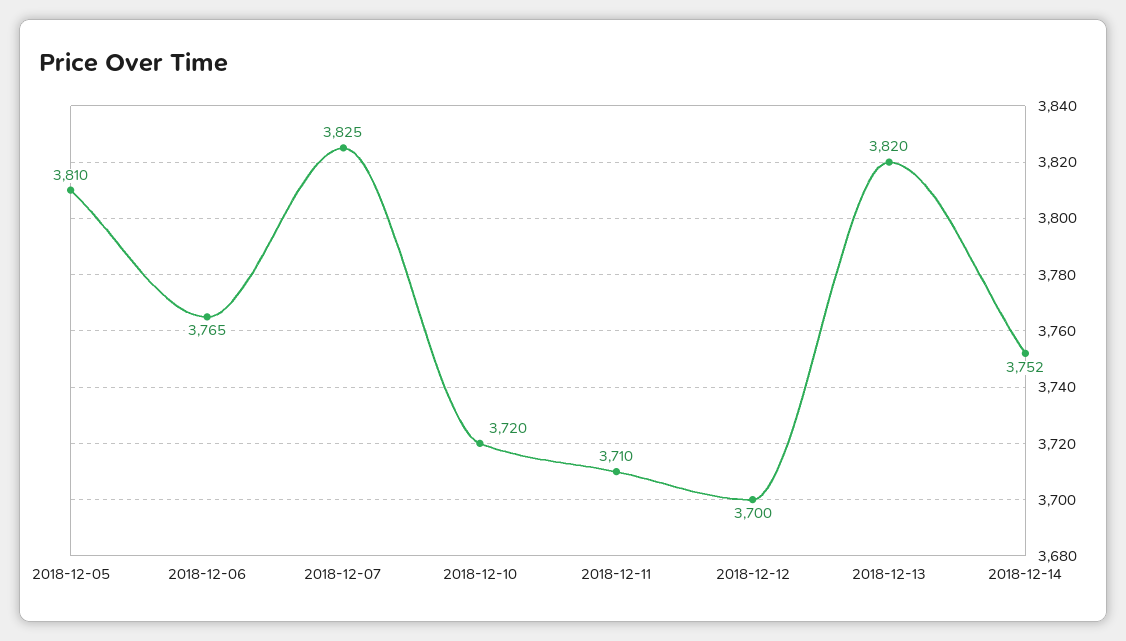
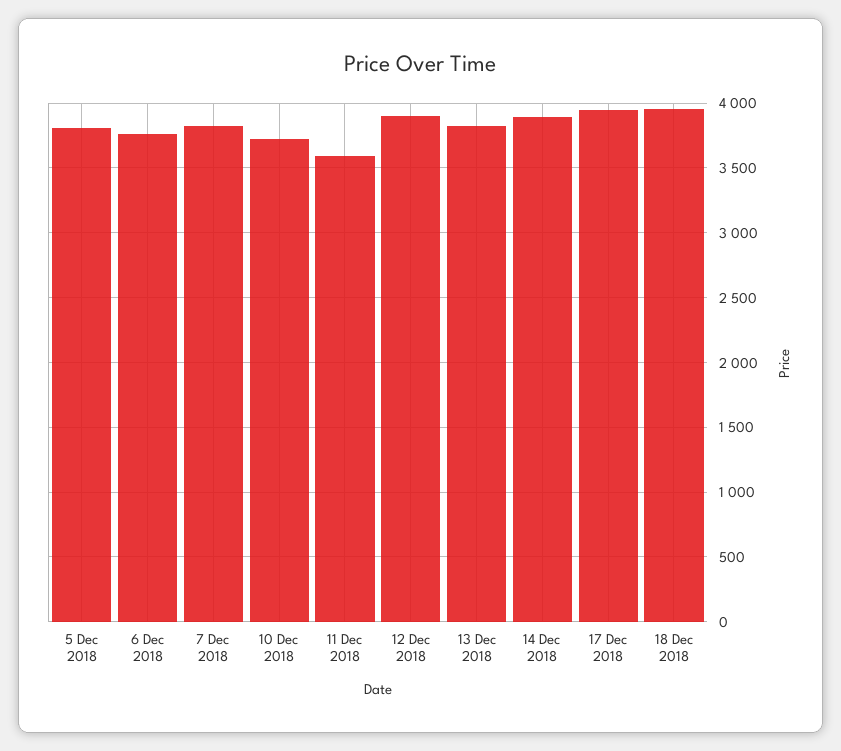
2018-12-11: 3710 -> 3600
2018-12-12: 3700 -> 3900
2018-12-14: 3752 -> 3900
17 Dec 2018: none -> 3950
18 Dec 2018: none -> 3950

